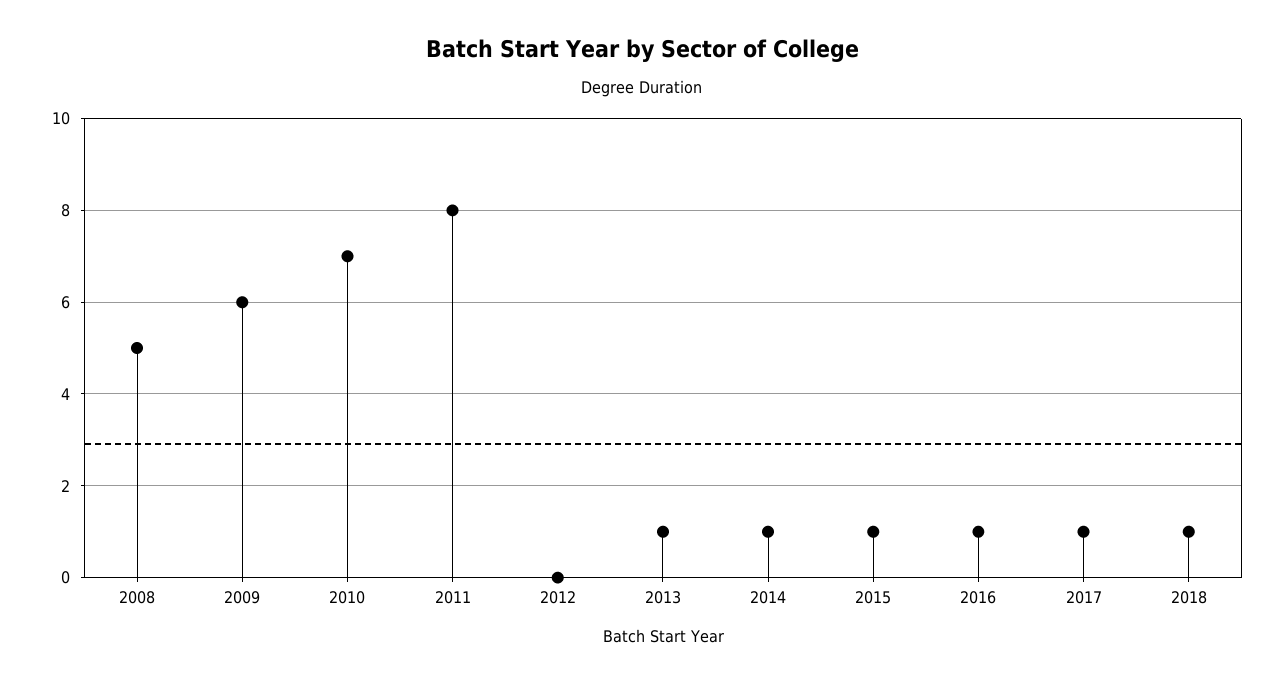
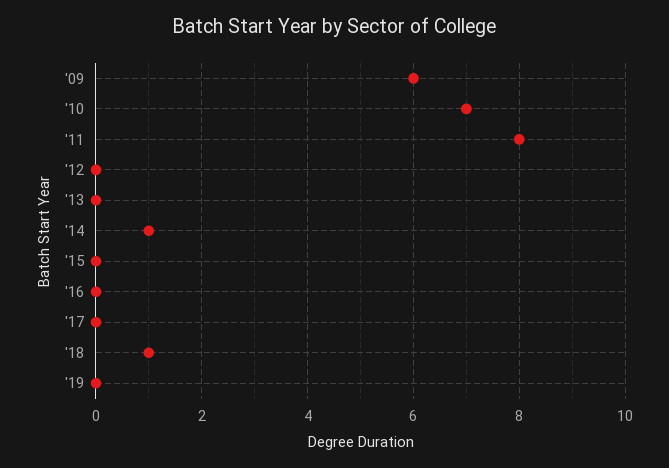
2008: 5 -> none
2013: 1 -> 0
2015: 1 -> 0
2016: 1 -> 0
2017: 1 -> 0
'19: none -> 0

